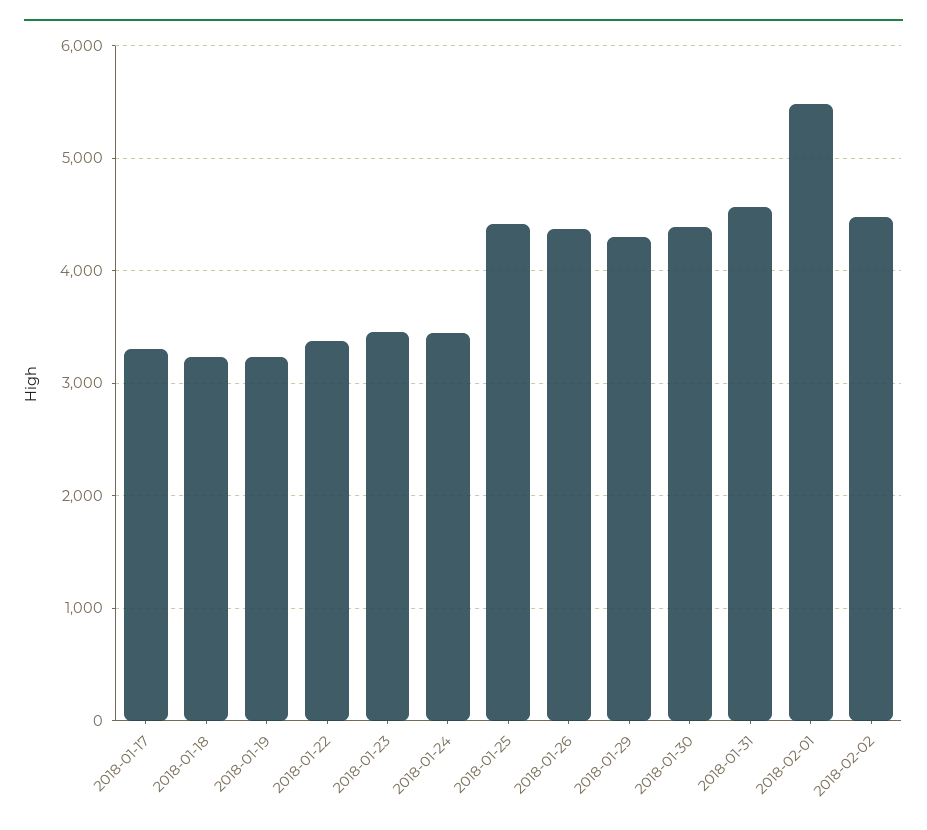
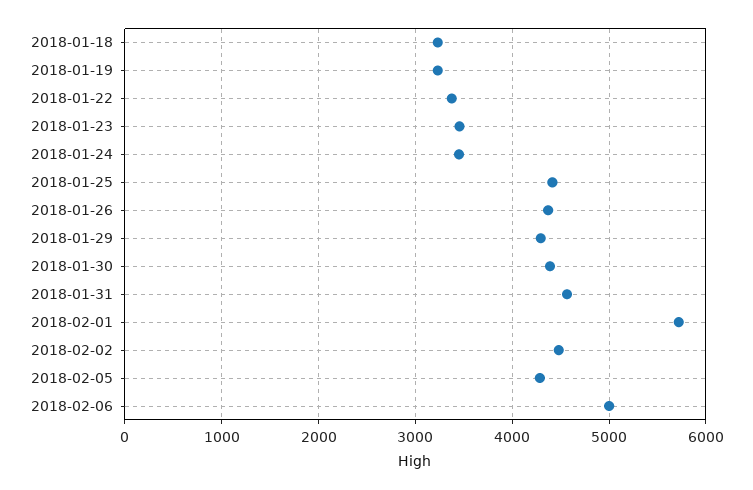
2018-01-17: 3300 -> none
2018-02-01: 5500 -> 5700
2018-02-05: none -> 4300
2018-02-06: none -> 5000

